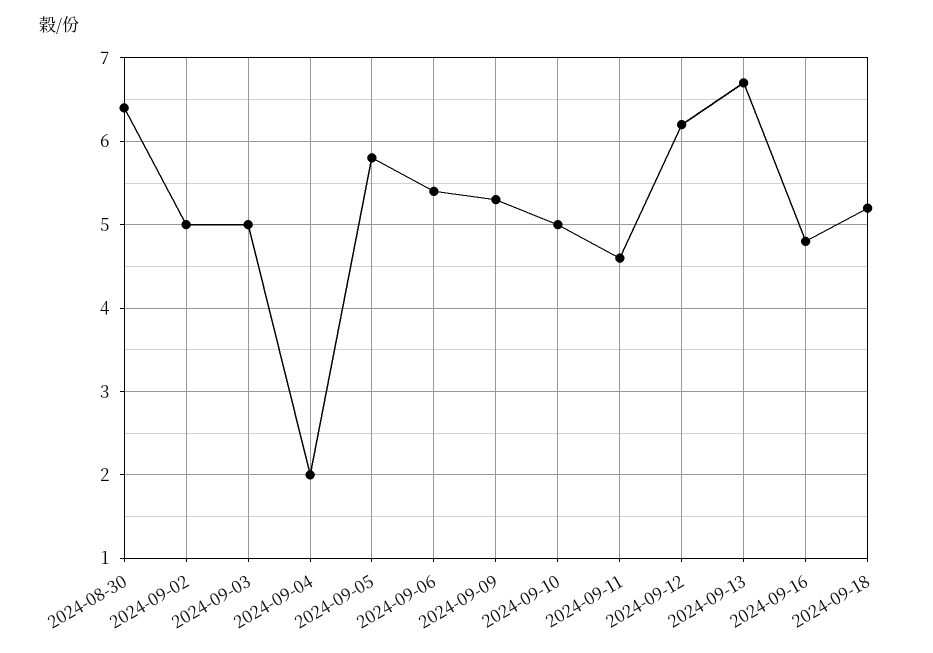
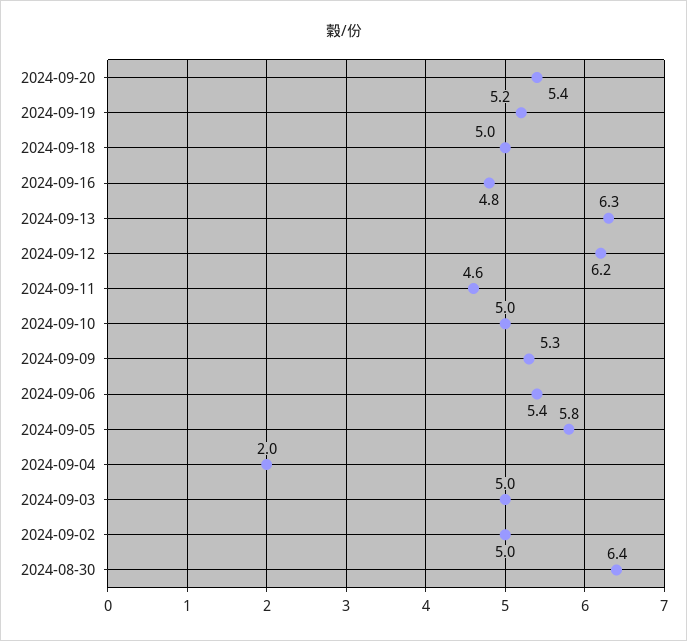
2024-09-13: 6.7 -> 6.3
2024-09-18: 5.2 -> 5
2024-09-20: none -> 5.4
2024-09-19: none -> 5.2

